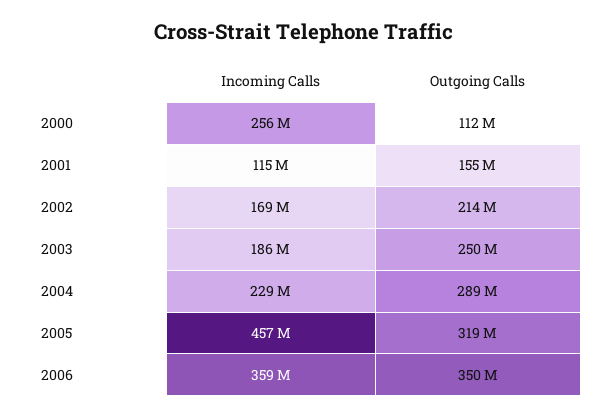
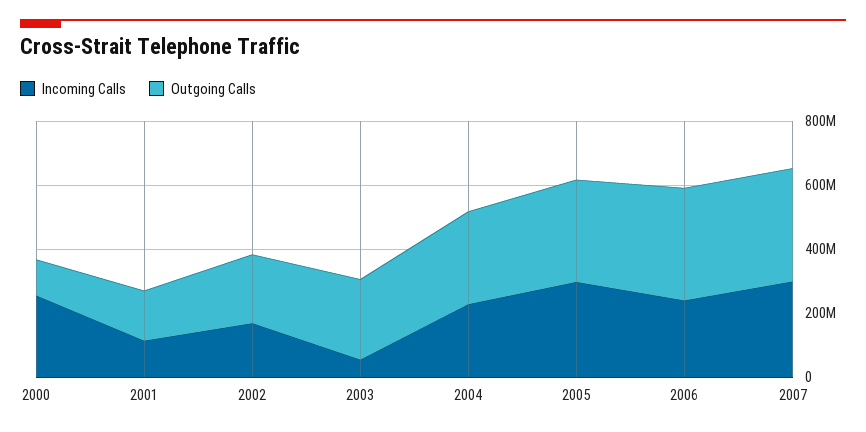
Incoming Calls, 2003: 186000000 -> 50000000
Incoming Calls, 2005: 457000000 -> 300000000
Incoming Calls, 2006: 359000000 -> 250000000
Incoming Calls, 2007: none -> 300000000
Outgoing Calls, 2007: none -> 350000000

